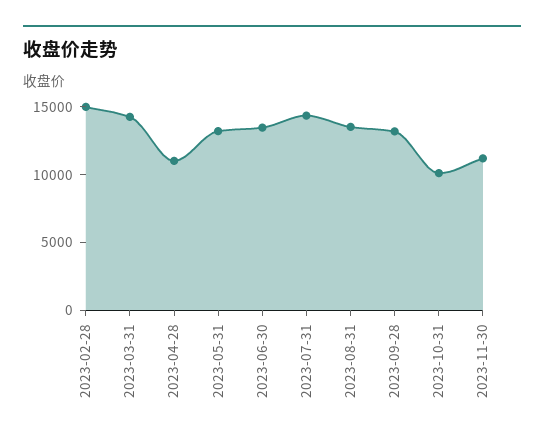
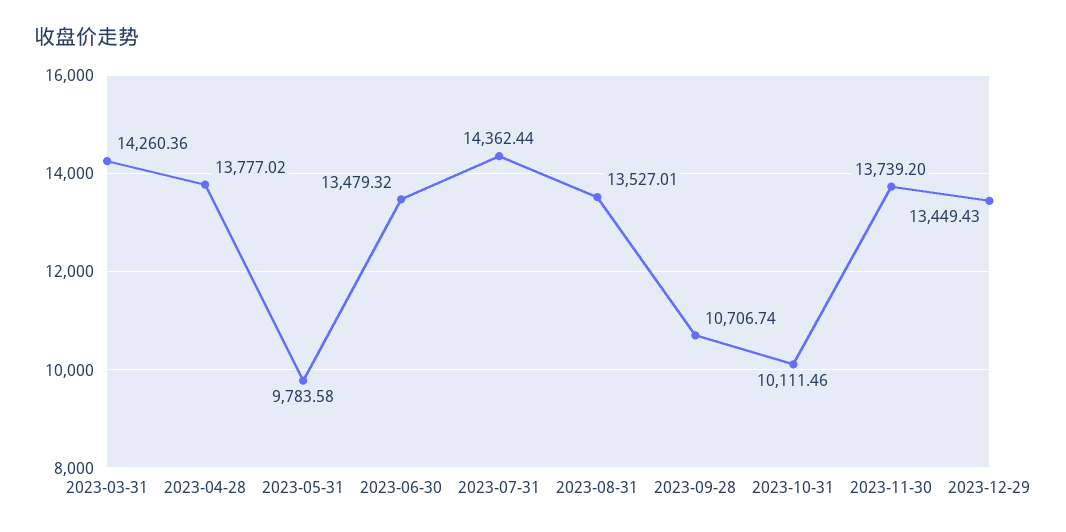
2023-02-28: 15000 -> none
2023-04-28: 11000 -> 13777.02
2023-05-31: 13000 -> 9783.58
2023-09-28: 13000 -> 10706.74
2023-11-30: 11000 -> 13739.2
2023-12-29: none -> 13449.43

